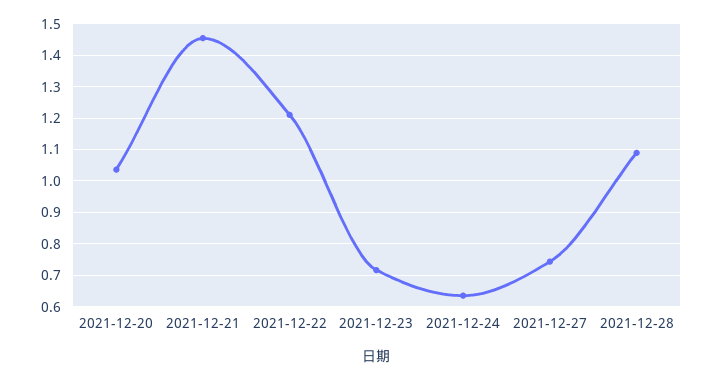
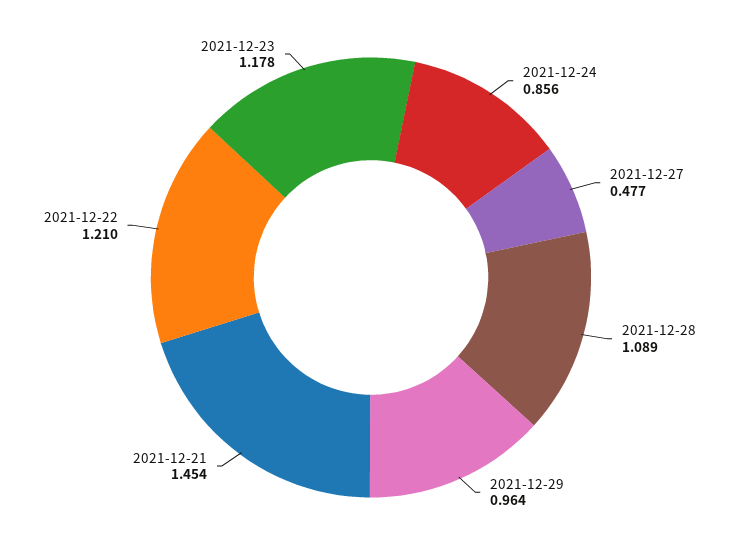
2021-12-20: 1.04 -> none
2021-12-23: 0.72 -> 1.178
2021-12-24: 0.64 -> 0.856
2021-12-27: 0.74 -> 0.477
2021-12-29: none -> 0.964

